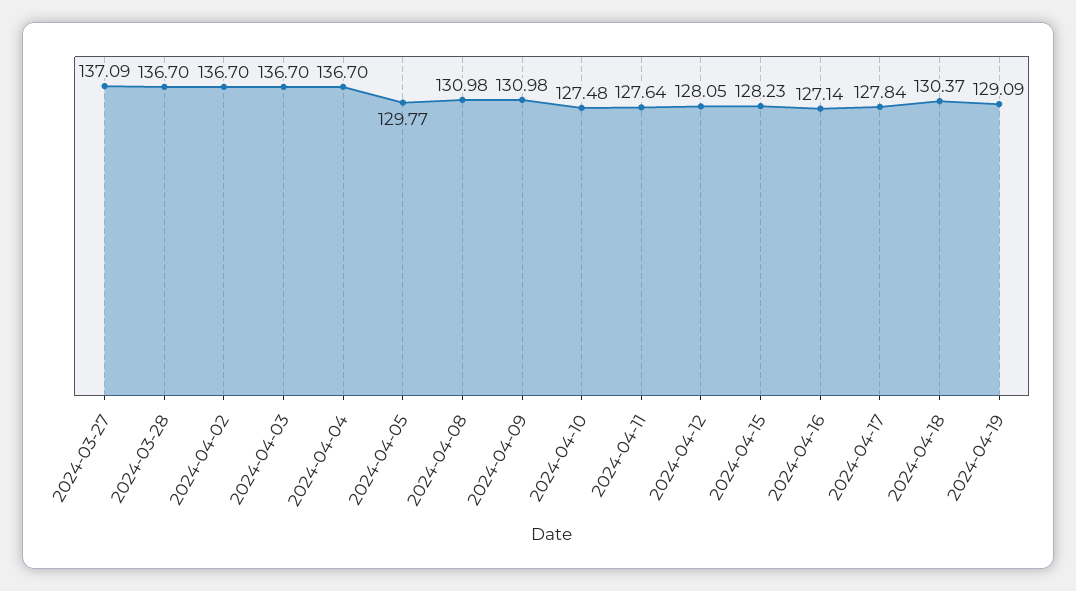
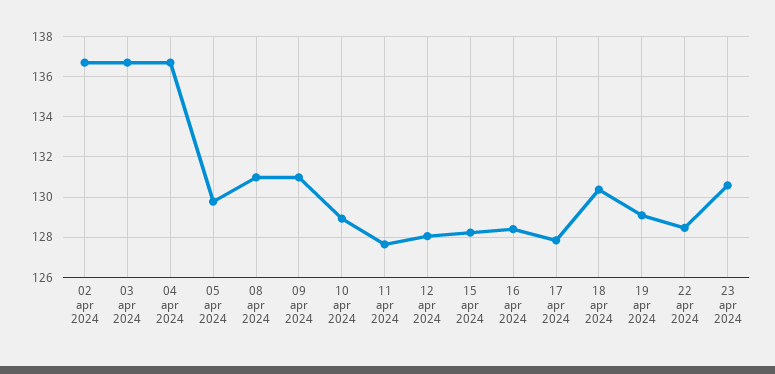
2024-03-27: 137.09 -> none
2024-03-28: 136.7 -> none
2024-04-10: 127.48 -> 129
2024-04-16: 127.14 -> 128.5
22 apr 2024: none -> 128.5
23 apr 2024: none -> 130.5

